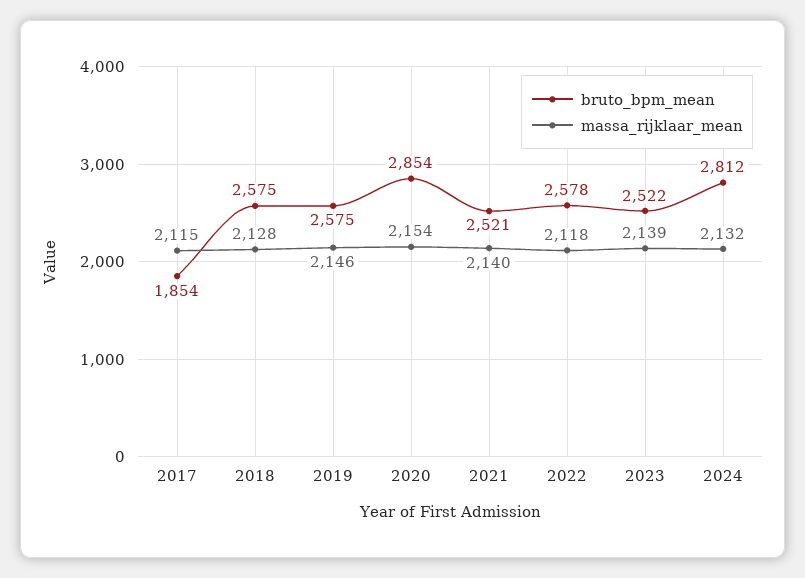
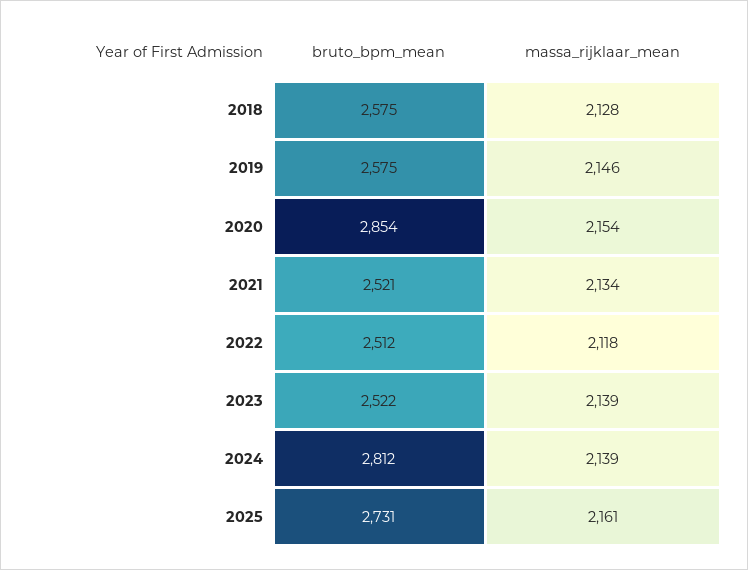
bruto_bpm_mean, 2017: 1854 -> none
massa_rijklaar_mean, 2017: 2115 -> none
massa_rijklaar_mean, 2021: 2140 -> 2134
bruto_bpm_mean, 2022: 2578 -> 2512
massa_rijklaar_mean, 2024: 2132 -> 2139
bruto_bpm_mean, 2025: none -> 2731
massa_rijklaar_mean, 2025: none -> 2161

